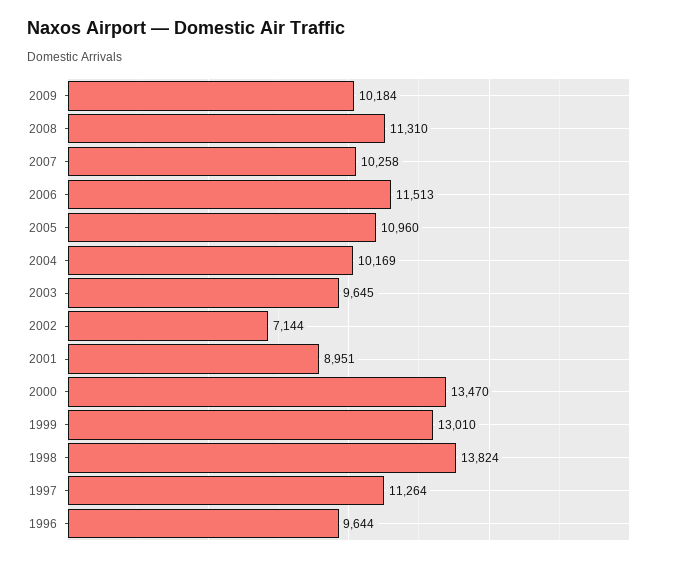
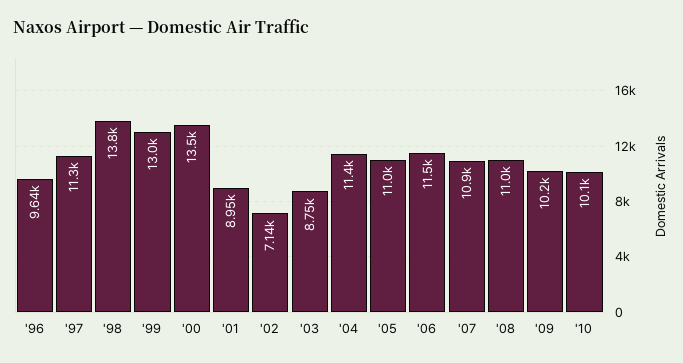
2008: 11310 -> 11000
2007: 10258 -> 10900
2004: 10169 -> 11400
2003: 9645 -> 8750
'10: none -> 10100

